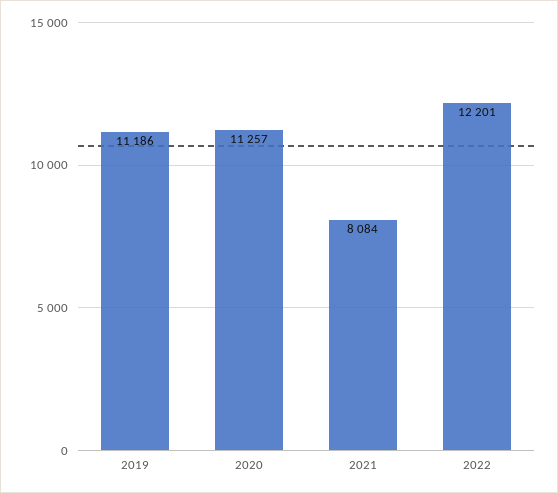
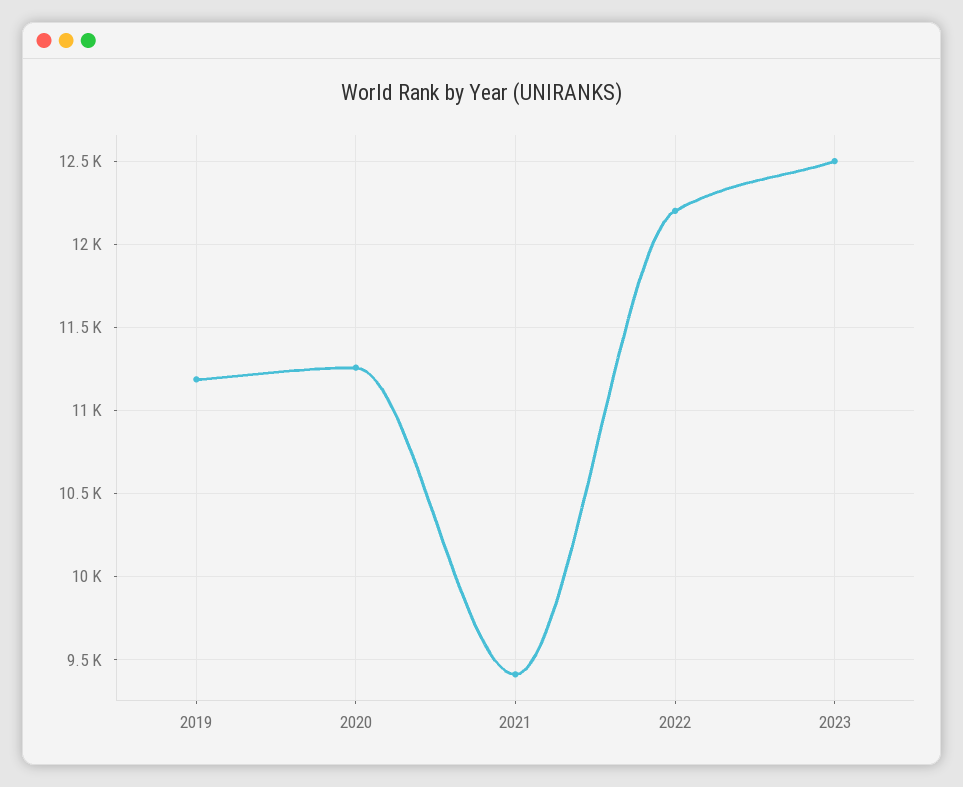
2021: 8084 -> 9400
2023: none -> 12500

